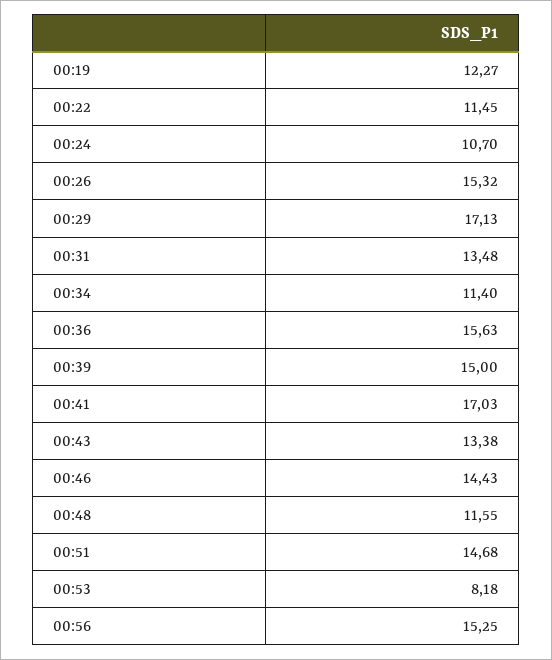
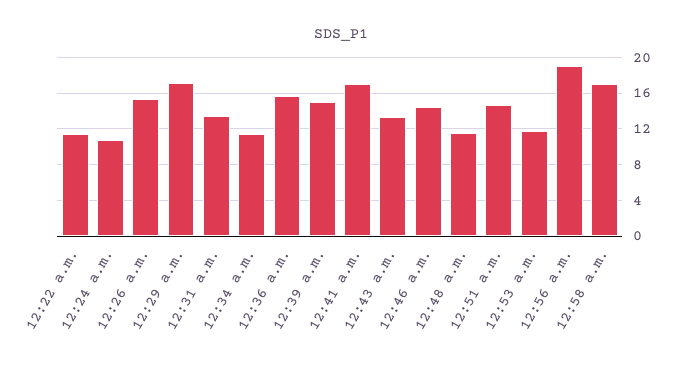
00:19: 12.27 -> none
00:53: 8.18 -> 12
00:56: 15.25 -> 19
12:58 a.m.: none -> 17

